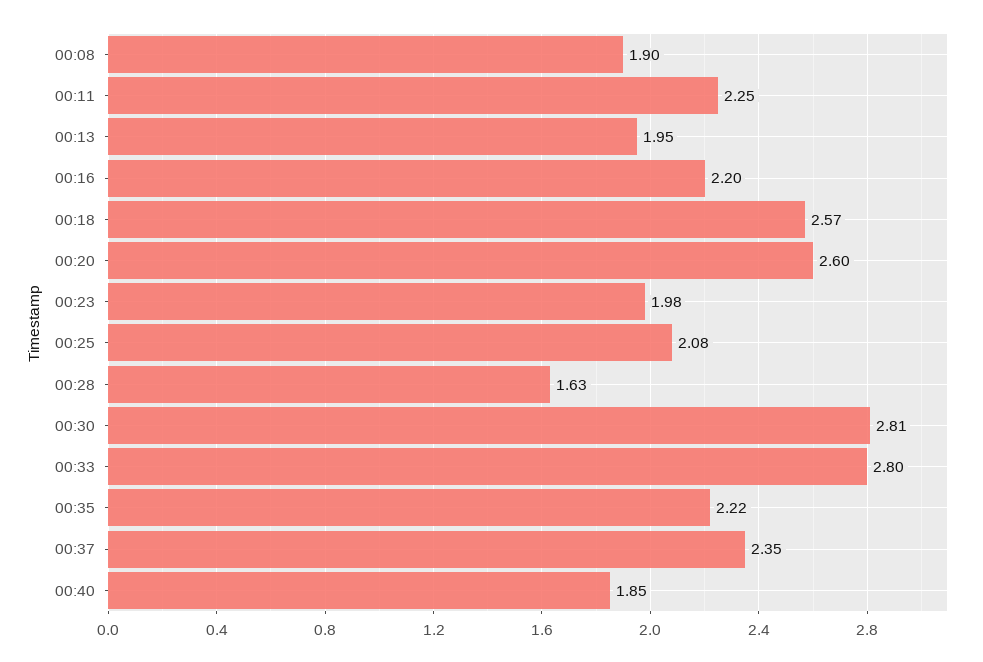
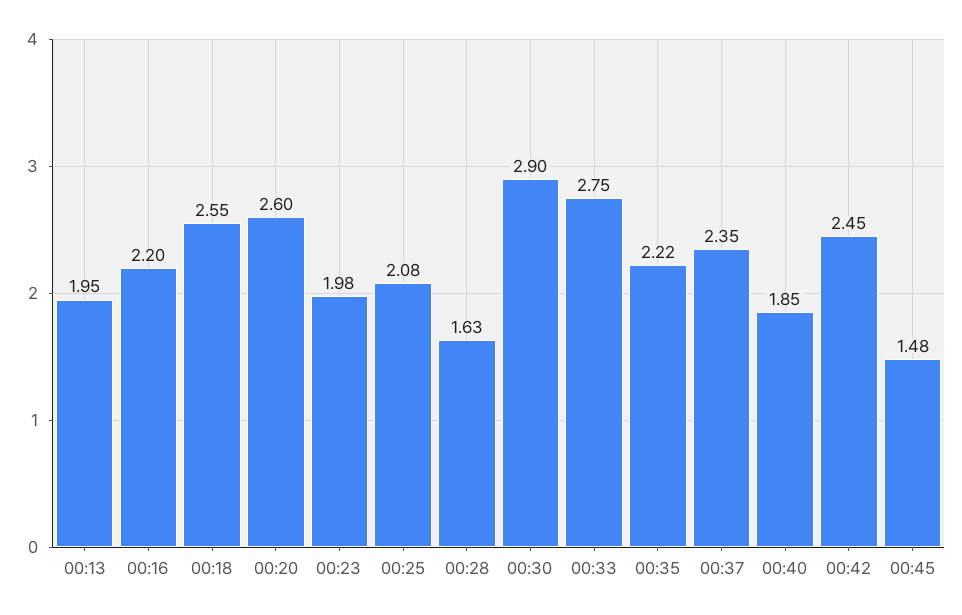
00:08: 1.9 -> none
00:11: 2.25 -> none
00:18: 2.57 -> 2.55
00:30: 2.81 -> 2.9
00:33: 2.8 -> 2.75
00:42: none -> 2.45
00:45: none -> 1.48

